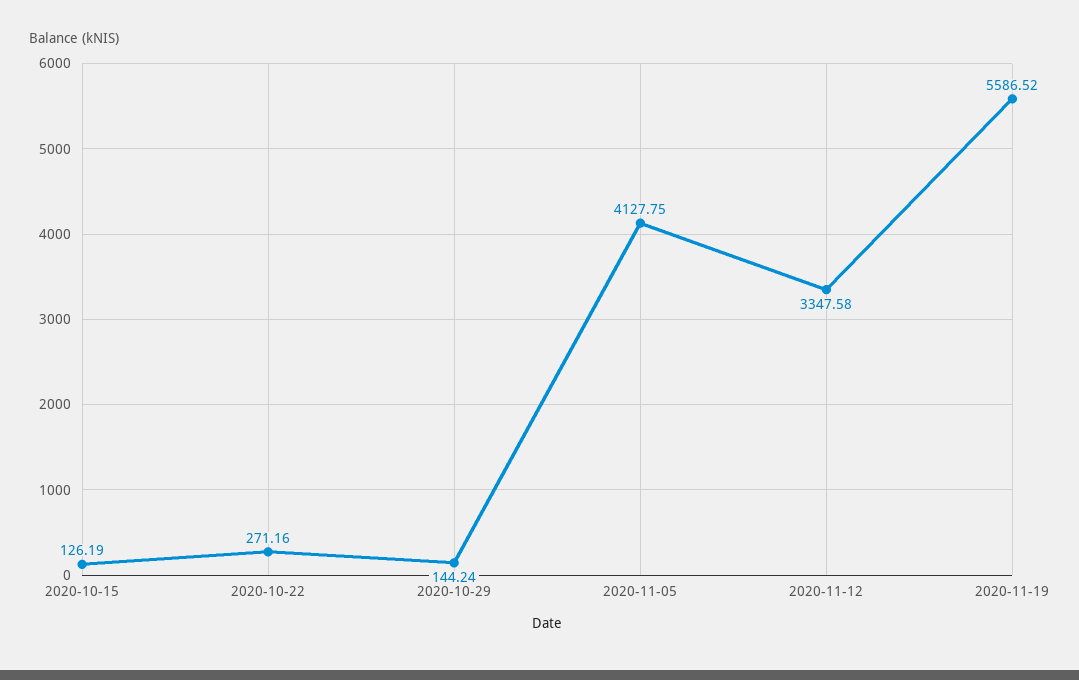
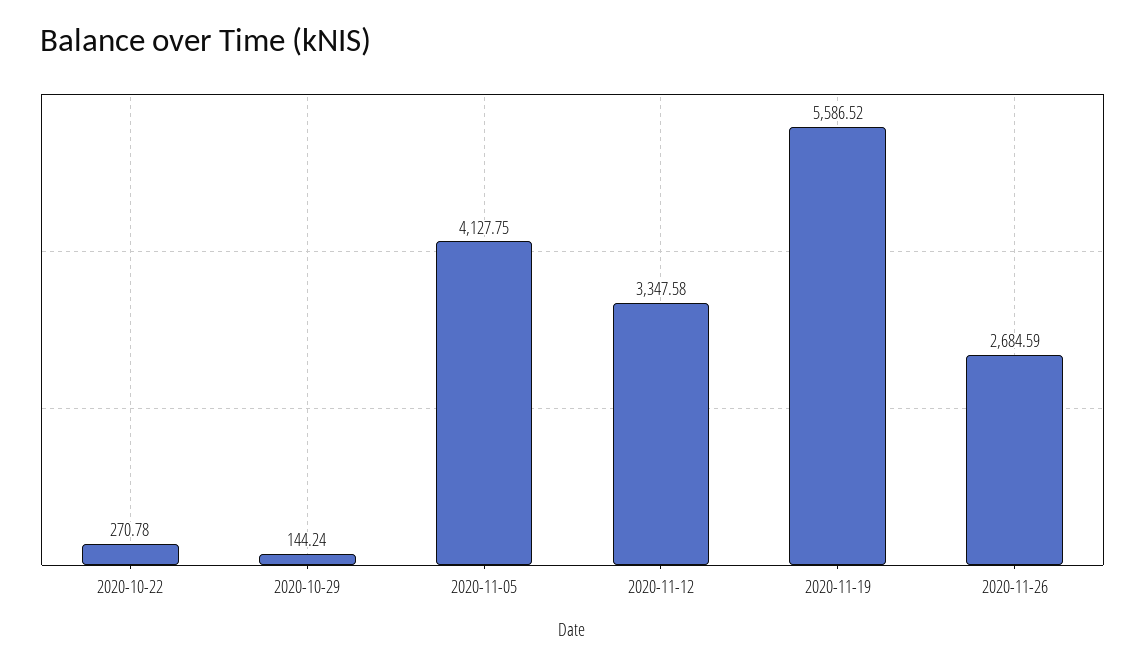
2020-10-15: 126.19 -> none
2020-10-22: 271.16 -> 270.78
2020-11-26: none -> 2684.59

